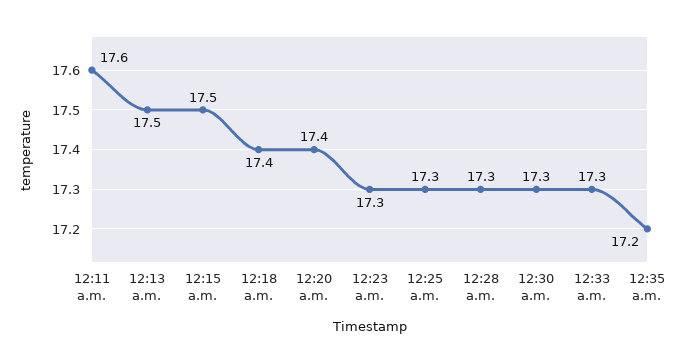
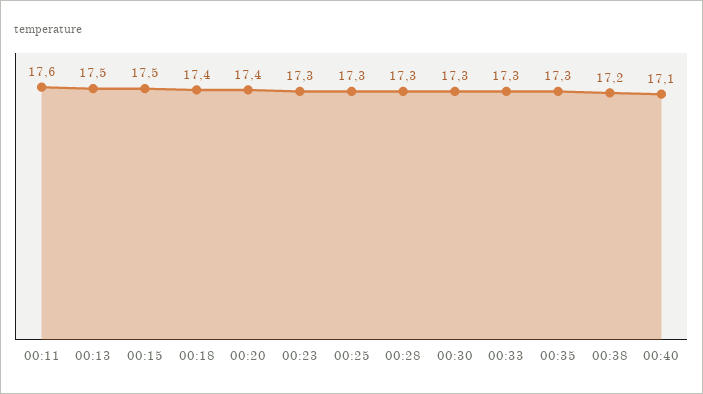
12:35 a.m.: 17.2 -> 17.3
00:38: none -> 17.2
00:40: none -> 17.1

